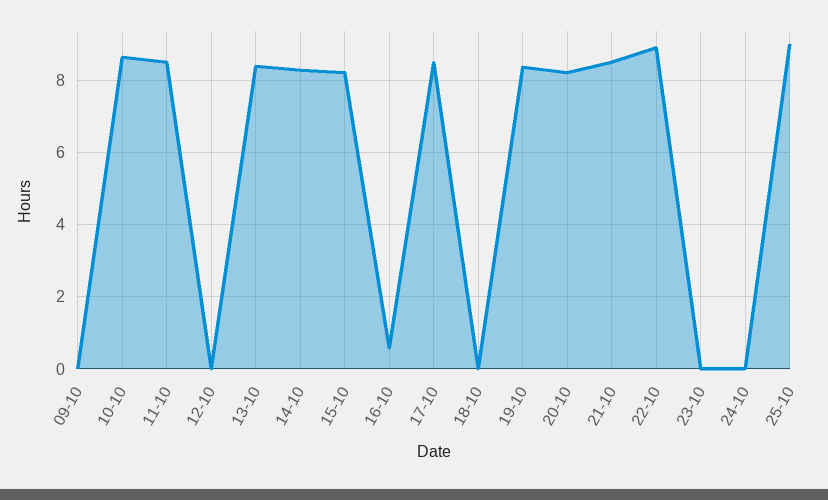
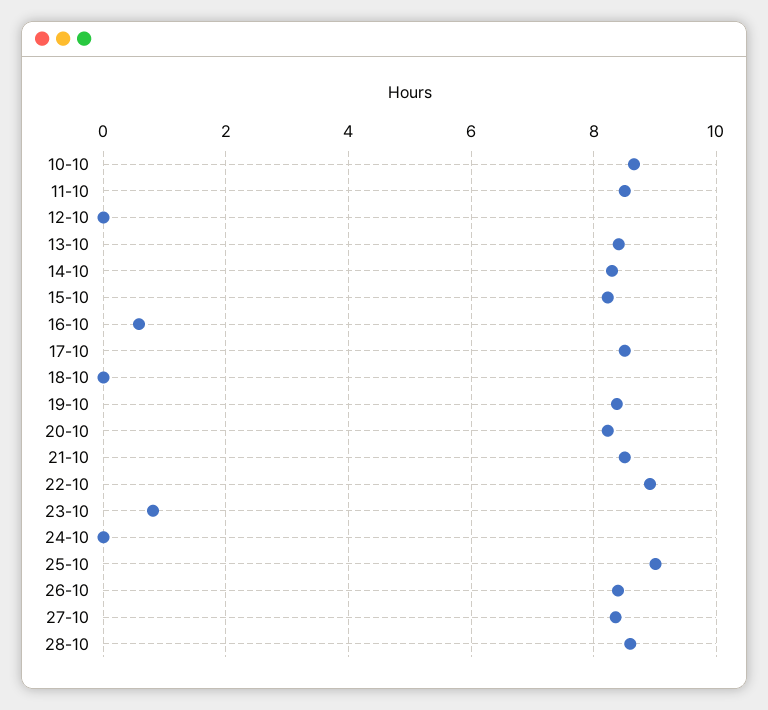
09-10: 0 -> none
23-10: 0 -> 0.8
26-10: none -> 8.4
27-10: none -> 8.4
28-10: none -> 8.6

